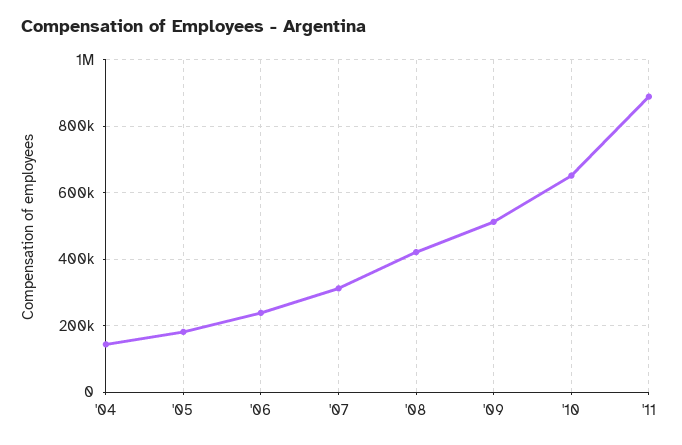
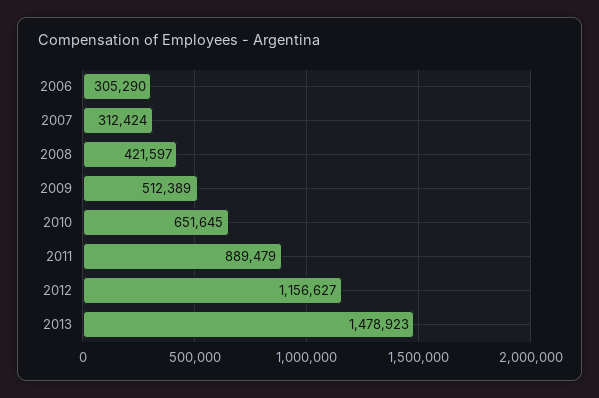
'04: 140000 -> none
'05: 180000 -> none
'06: 240000 -> 305290
2012: none -> 1156627
2013: none -> 1478923

